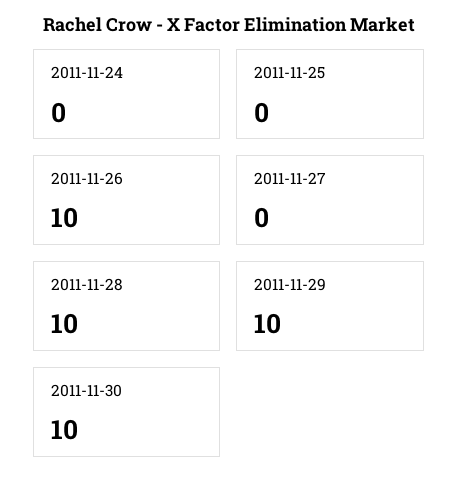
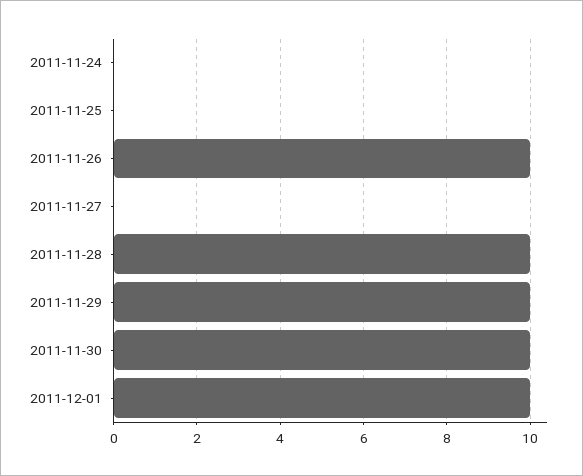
2011-12-01: none -> 10

